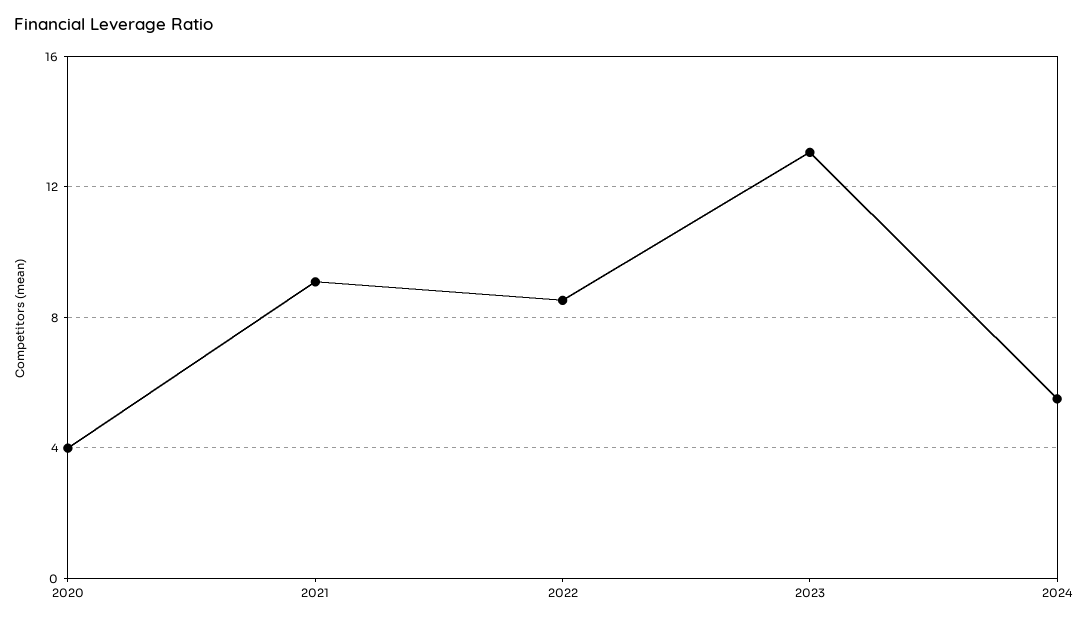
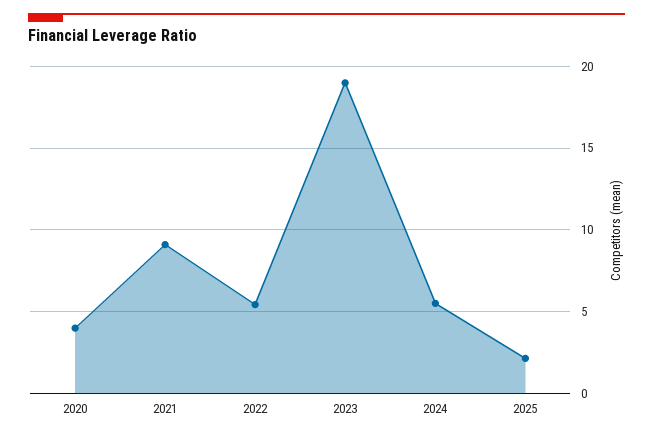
2022: 8.5 -> 5.5
2023: 13 -> 19
2025: none -> 2

